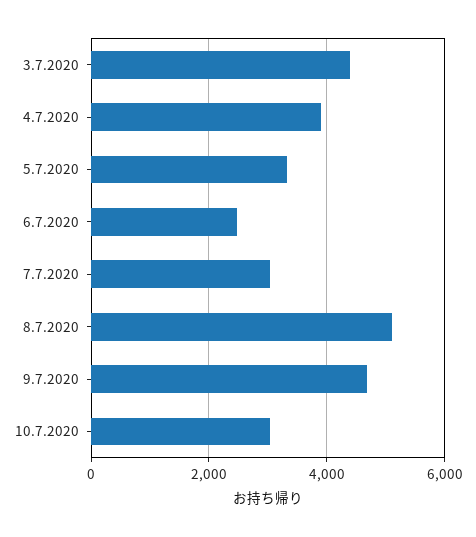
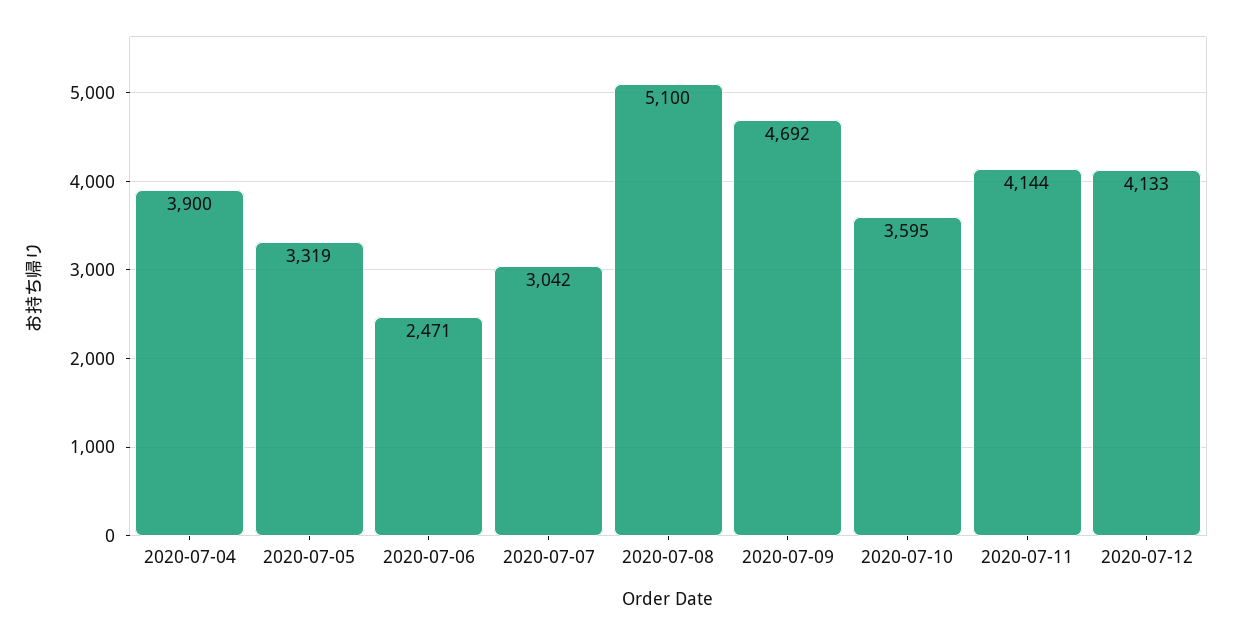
3.7.2020: 4400 -> none
10.7.2020: 3000 -> 3595
2020-07-11: none -> 4144
2020-07-12: none -> 4133

